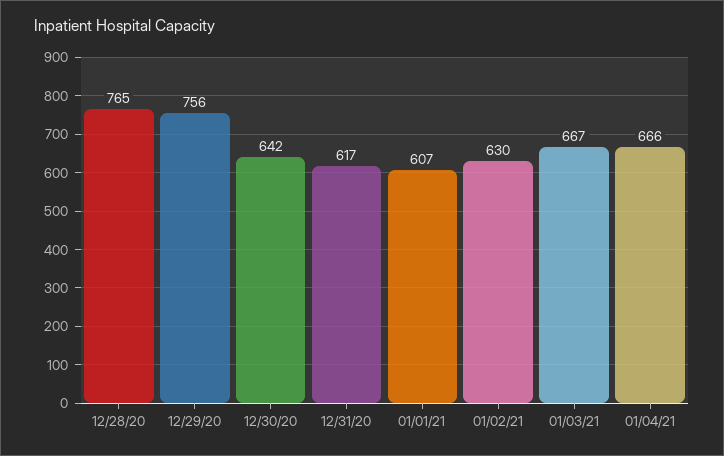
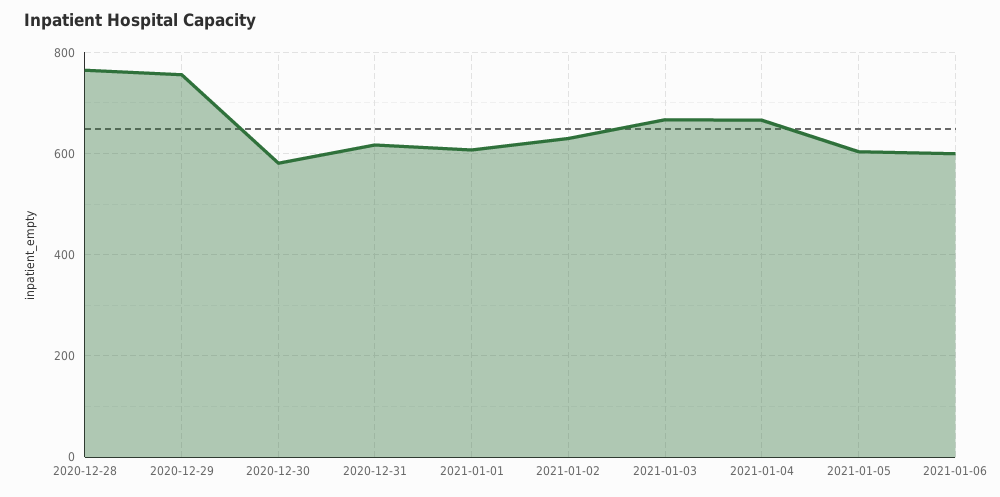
12/30/20: 642 -> 580
2021-01-05: none -> 600
2021-01-06: none -> 600

